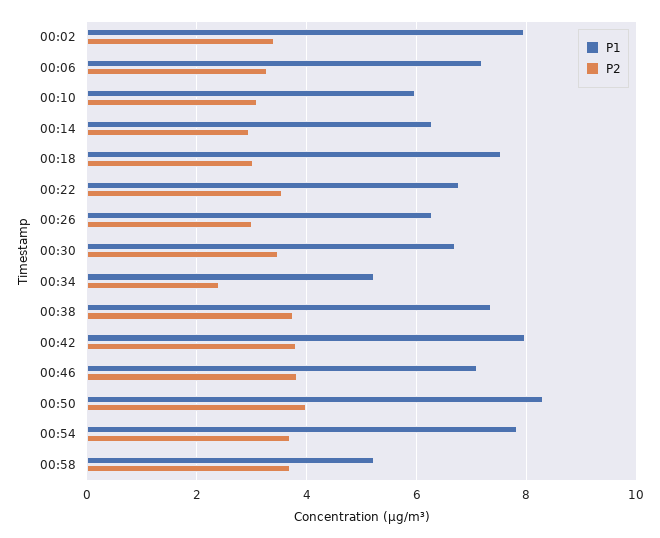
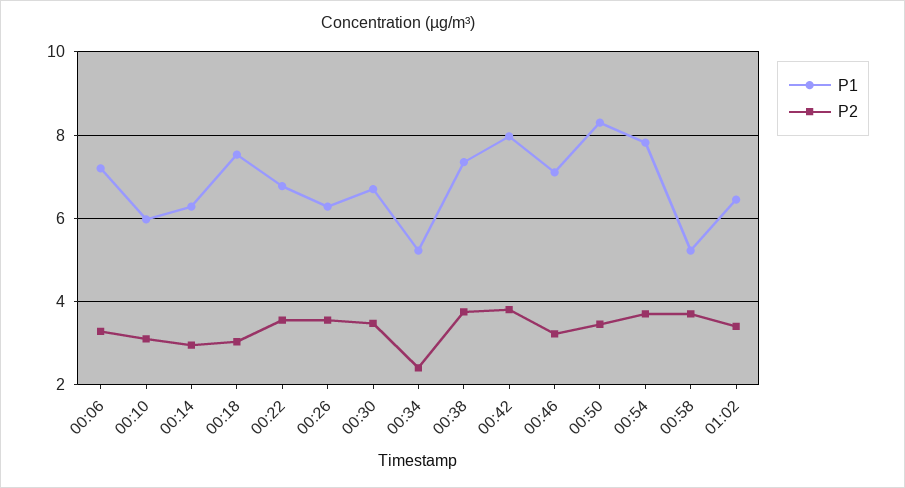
P1, 00:02: 8 -> none
P2, 00:02: 3.4 -> none
P2, 00:26: 3 -> 3.6
P2, 00:46: 3.8 -> 3.2
P2, 00:50: 4 -> 3.4
P1, 01:02: none -> 6.4
P2, 01:02: none -> 3.4

